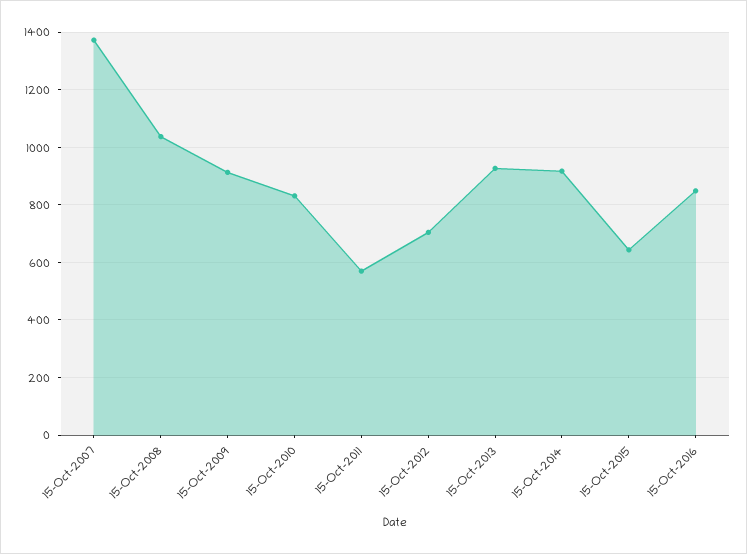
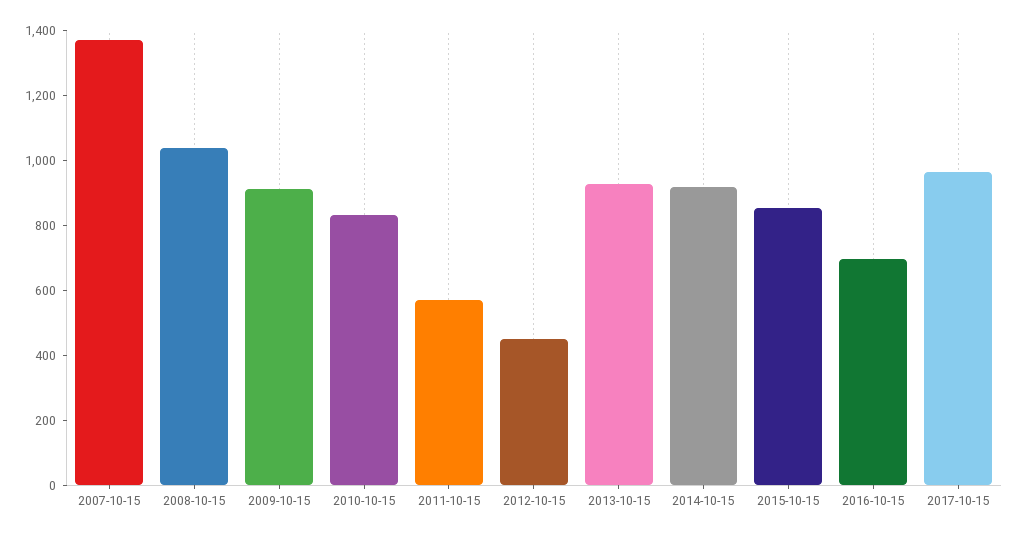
15-Oct-2012: 700 -> 450
15-Oct-2015: 650 -> 850
15-Oct-2016: 850 -> 700
2017-10-15: none -> 950

